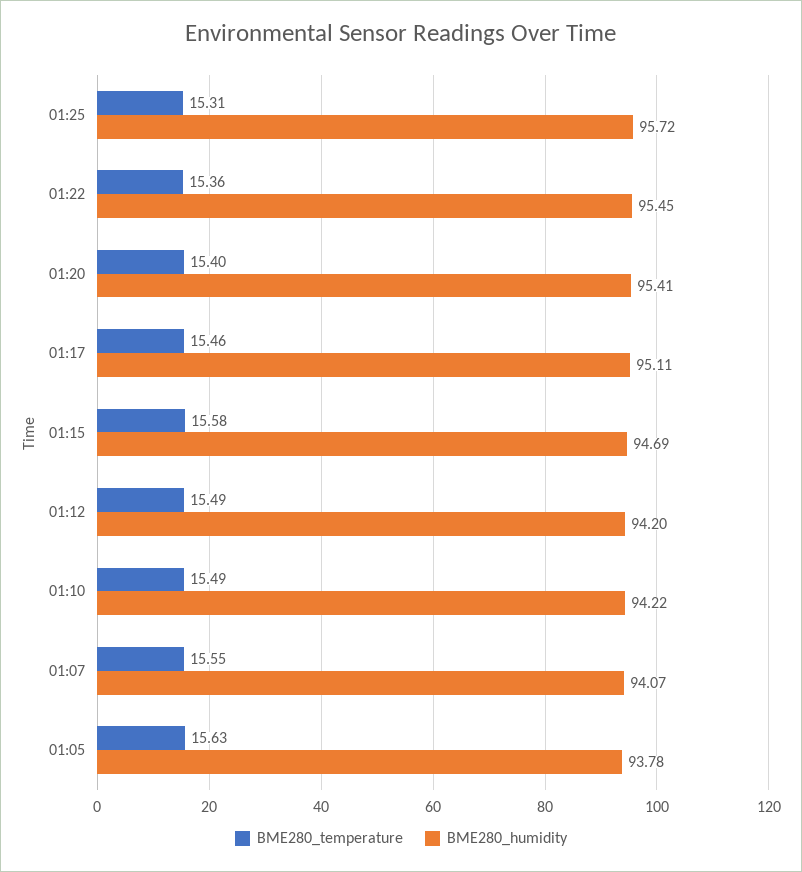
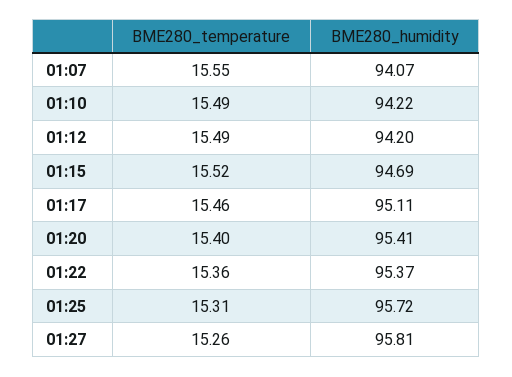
BME280_humidity, 01:22: 95.45 -> 95.37
BME280_temperature, 01:15: 15.58 -> 15.52
BME280_temperature, 01:05: 15.63 -> none
BME280_humidity, 01:05: 93.78 -> none
BME280_temperature, 01:27: none -> 15.26
BME280_humidity, 01:27: none -> 95.81

